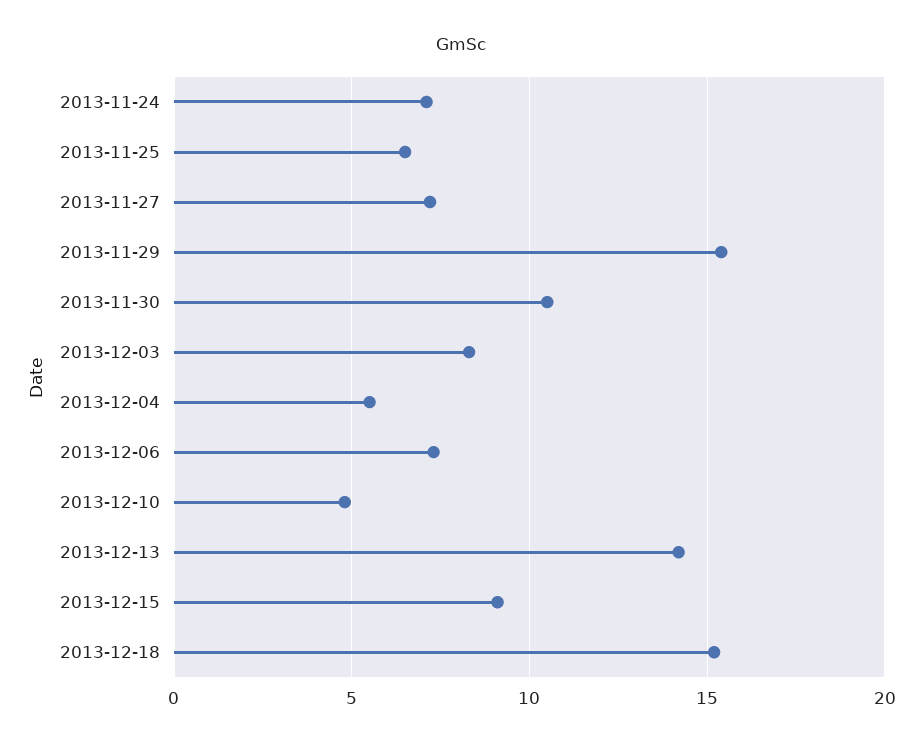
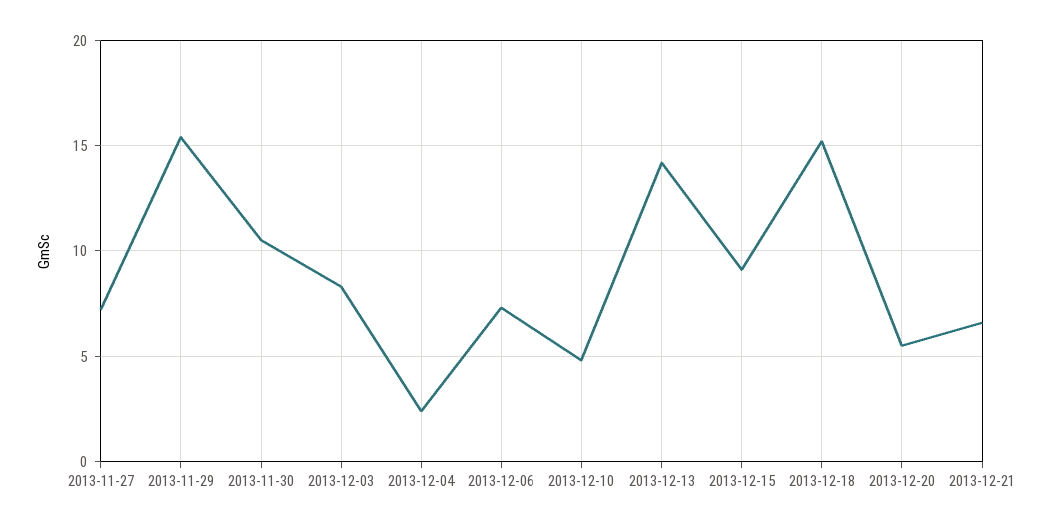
2013-11-24: 7 -> none
2013-11-25: 6.5 -> none
2013-12-04: 5.5 -> 2.5
2013-12-20: none -> 5.5
2013-12-21: none -> 6.5

